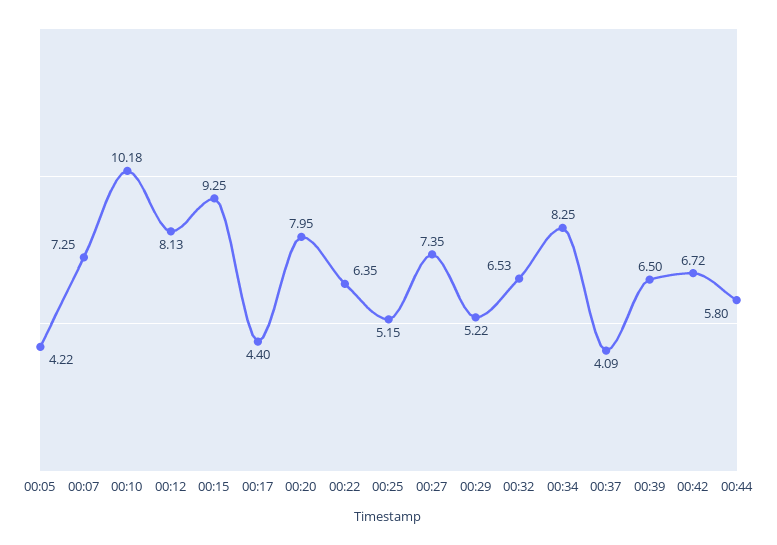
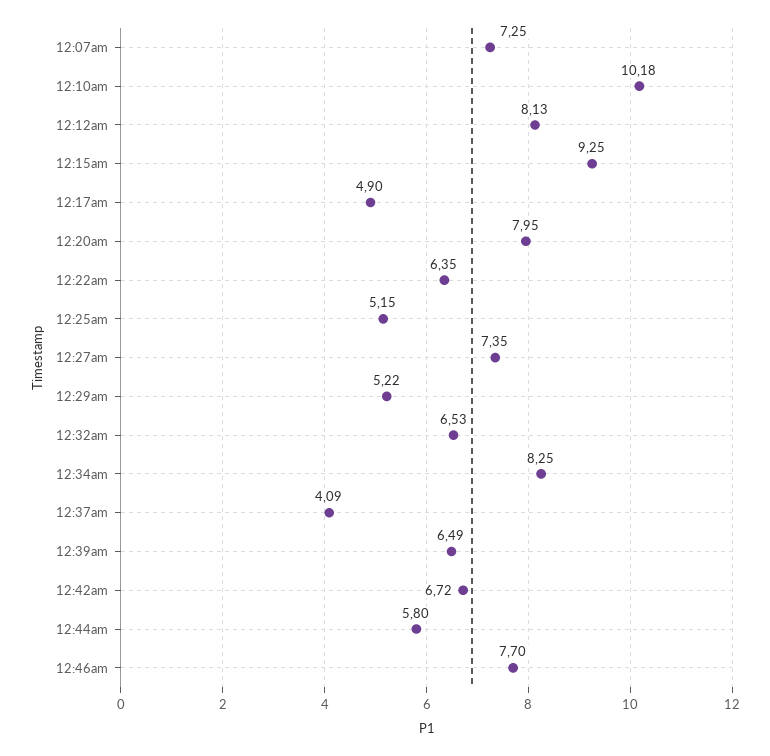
00:05: 4.22 -> none
00:17: 4.4 -> 4.9
00:39: 6.5 -> 6.49
12:46am: none -> 7.7

